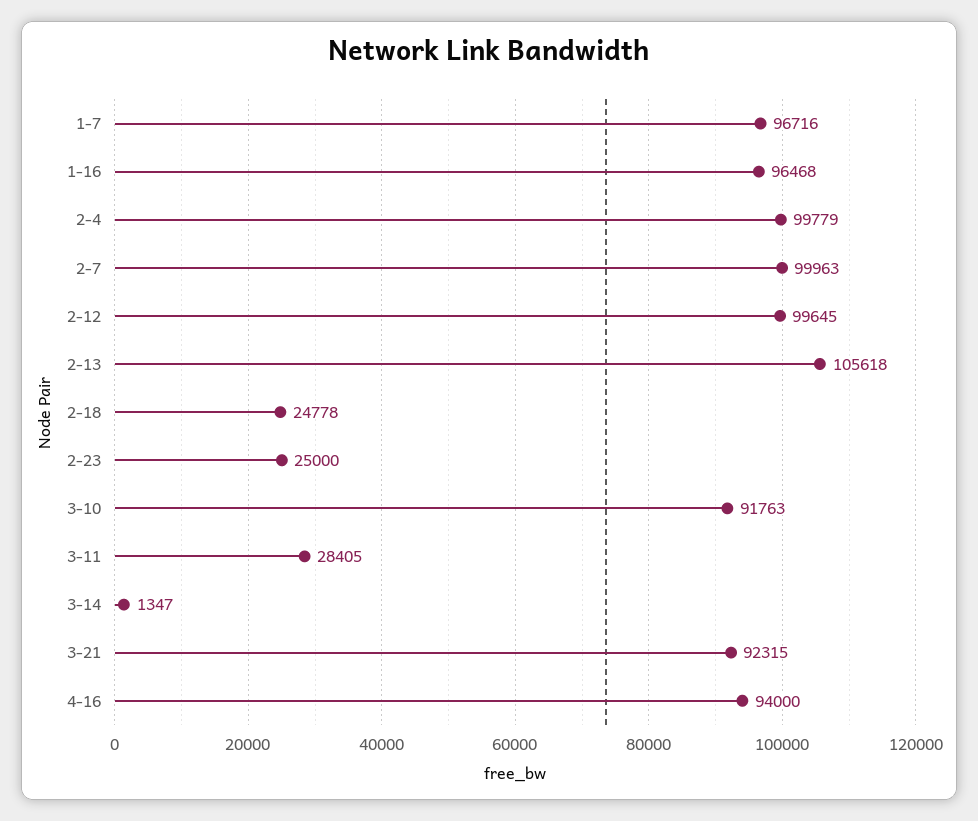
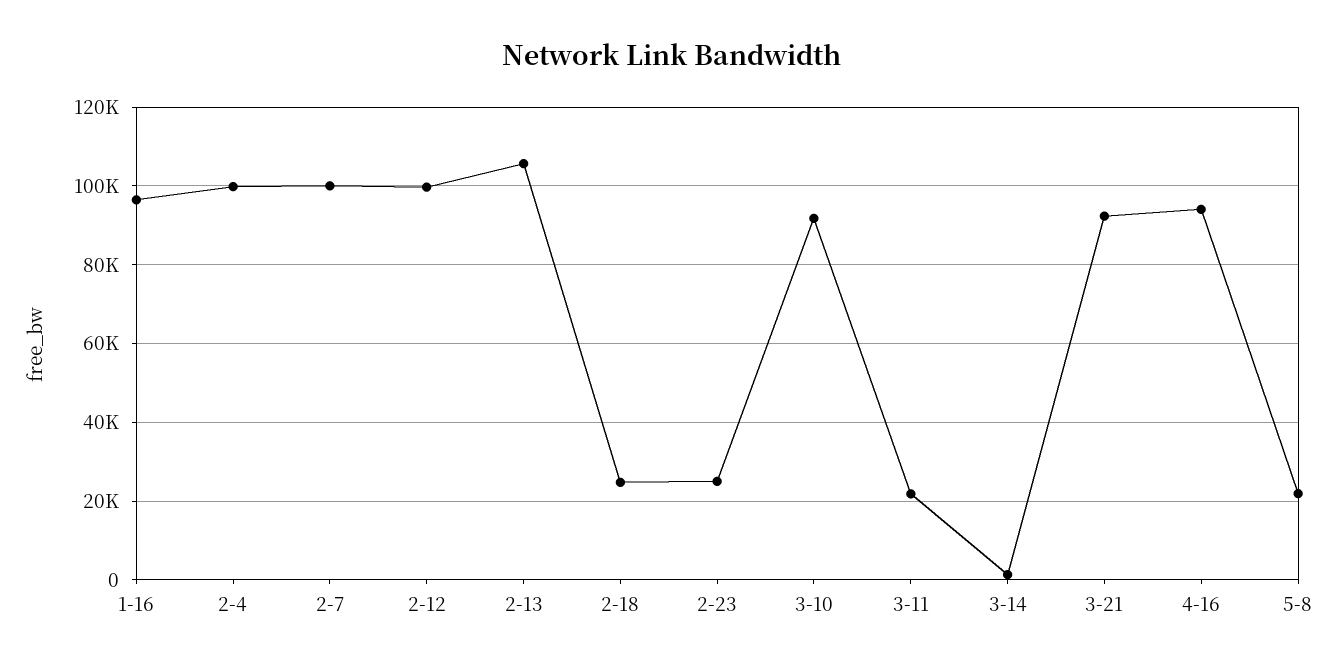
1-7: 96716 -> none
3-11: 28405 -> 22000
5-8: none -> 22000

